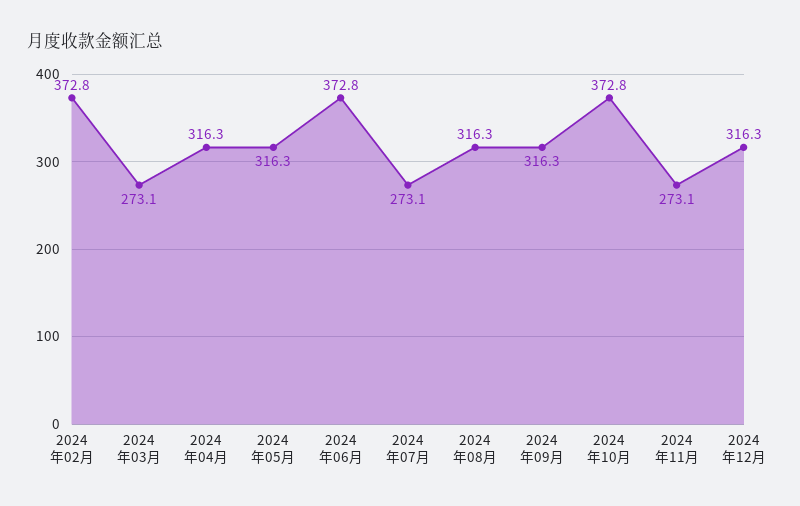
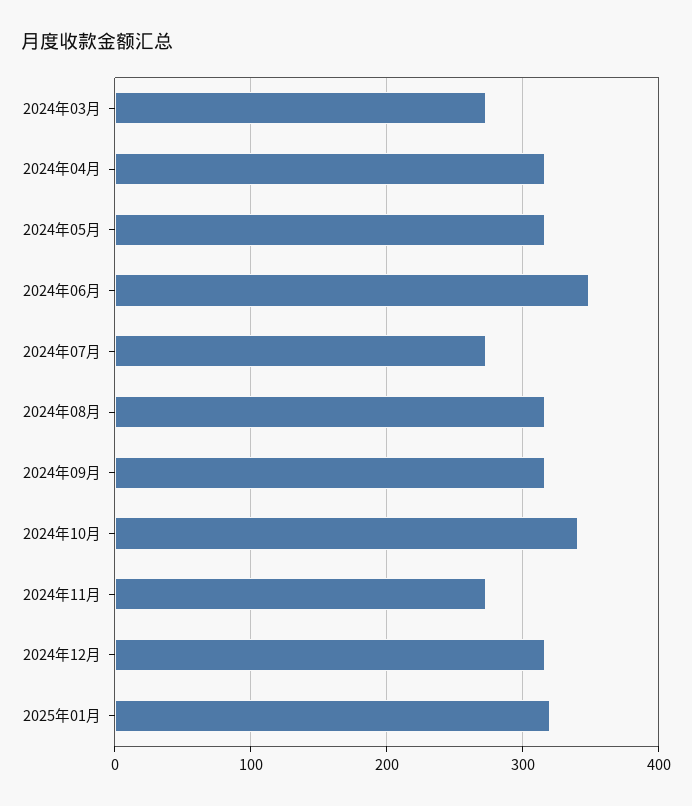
2024年02月: 372.8 -> none
2024年06月: 372.8 -> 350
2024年10月: 372.8 -> 340
2025年01月: none -> 320

